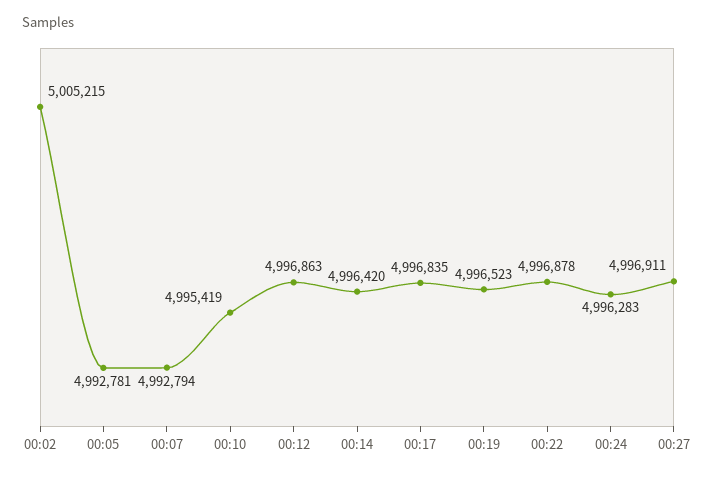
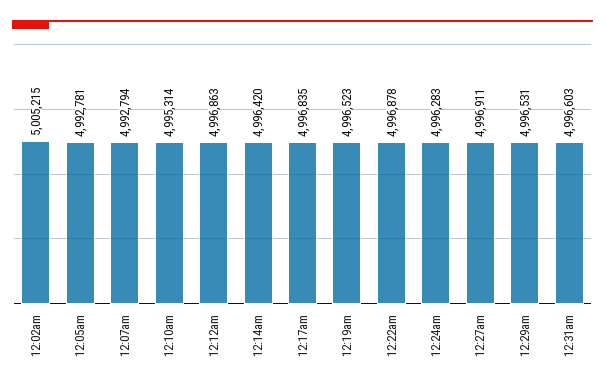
00:10: 4995419 -> 4995314
12:29am: none -> 4996531
12:31am: none -> 4996603

